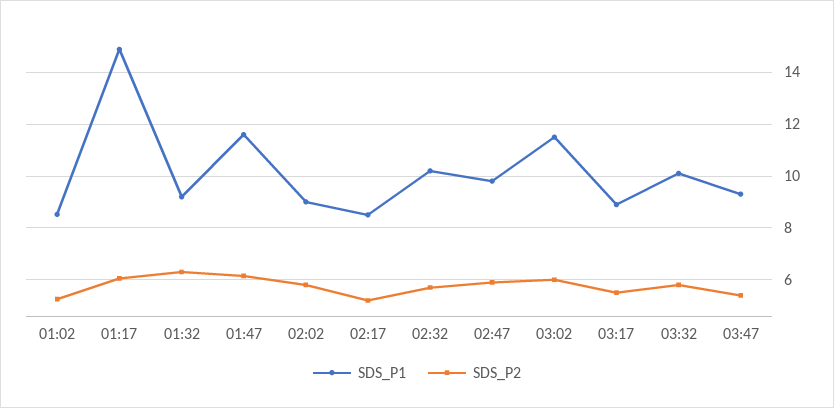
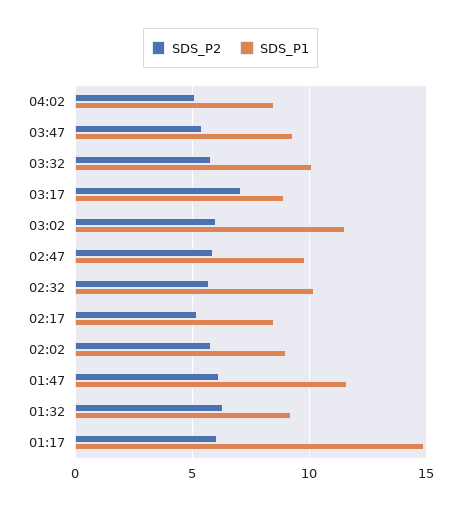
SDS_P1, 01:02: 8.5 -> none
SDS_P2, 01:02: 5.25 -> none
SDS_P2, 03:17: 5.5 -> 7
SDS_P2, 04:02: none -> 5
SDS_P1, 04:02: none -> 8.5

